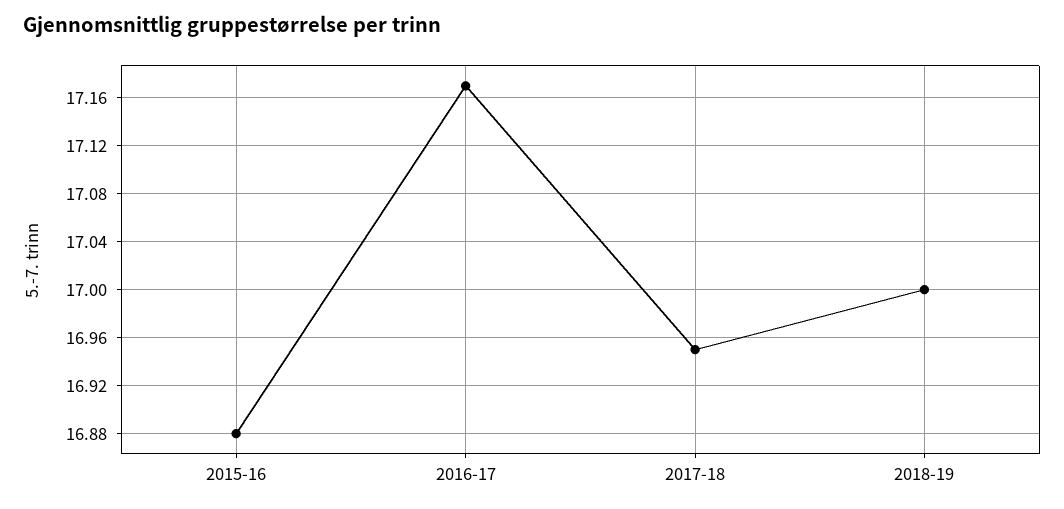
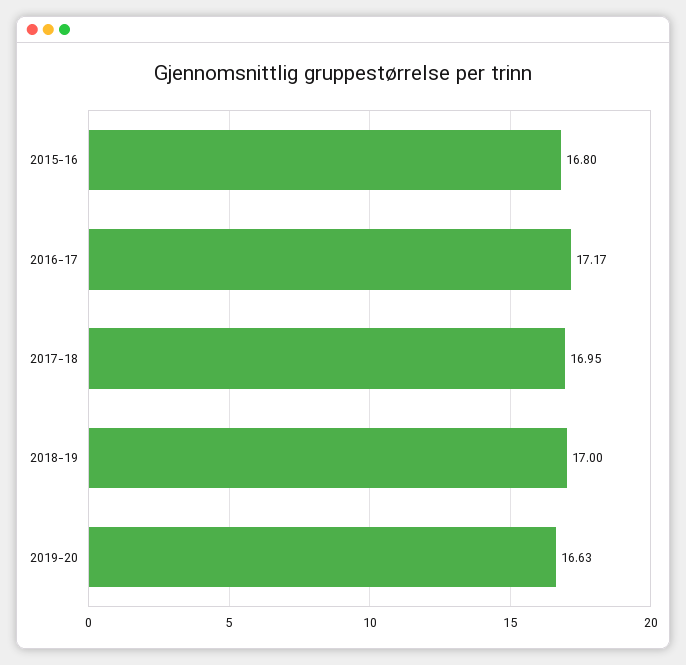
2015-16: 16.88 -> 16.8
2019-20: none -> 16.63

